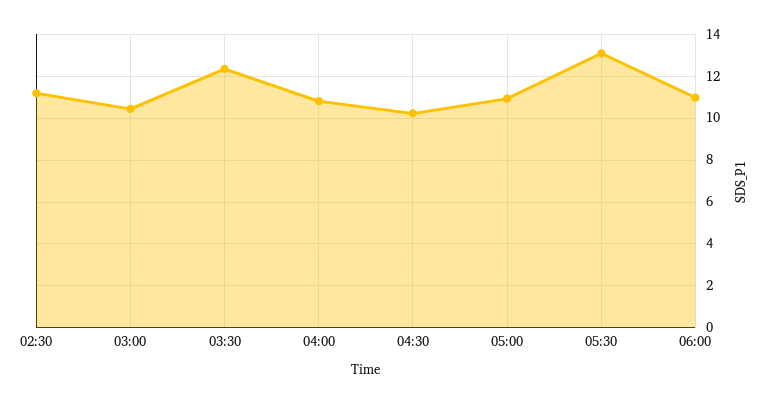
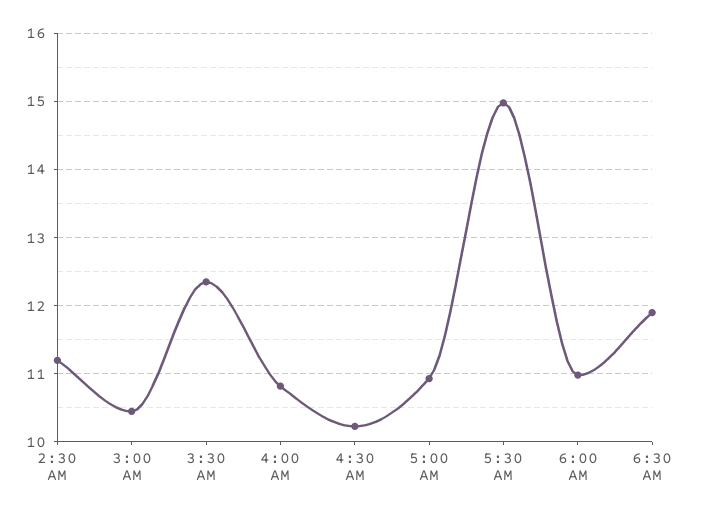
05:30: 13 -> 15
6:30 AM: none -> 11.9

